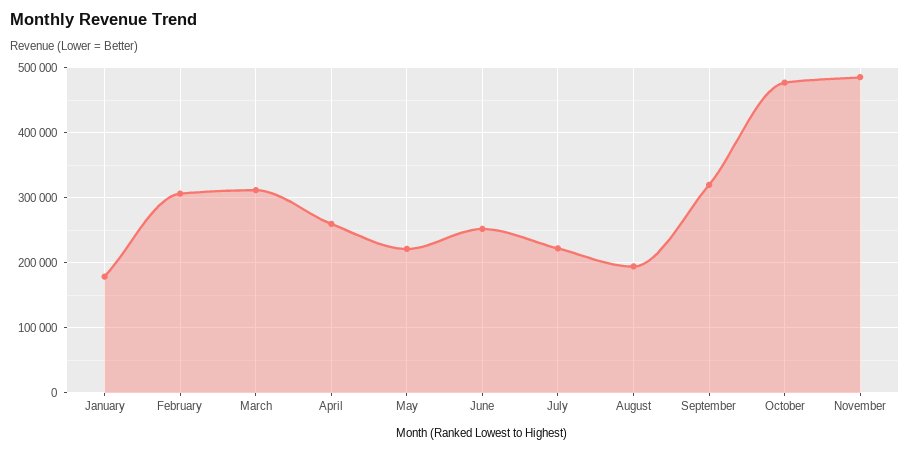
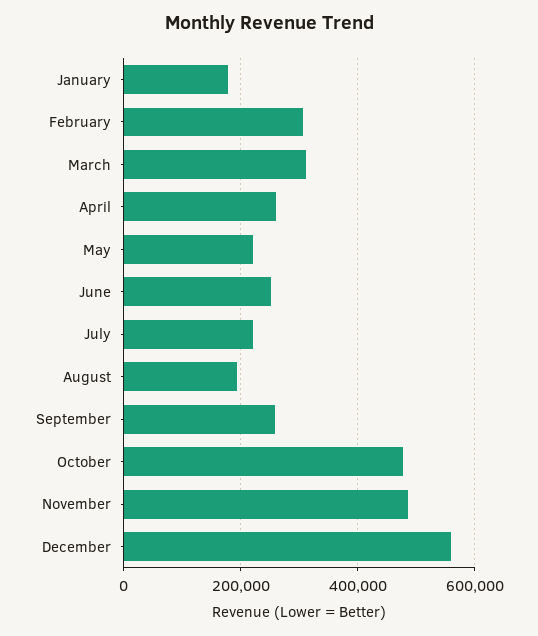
September: 320000 -> 260000
December: none -> 560000

